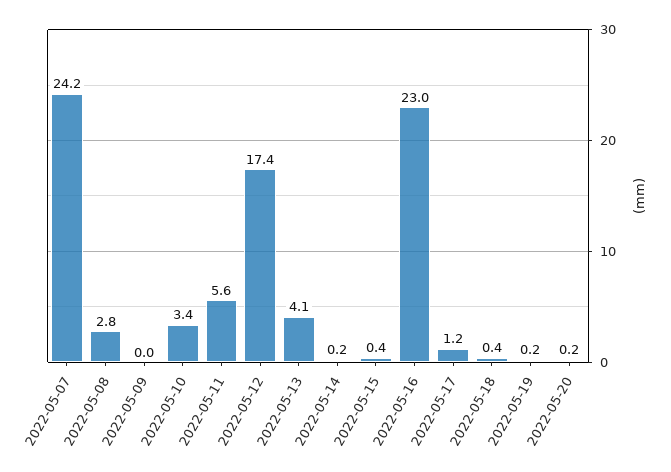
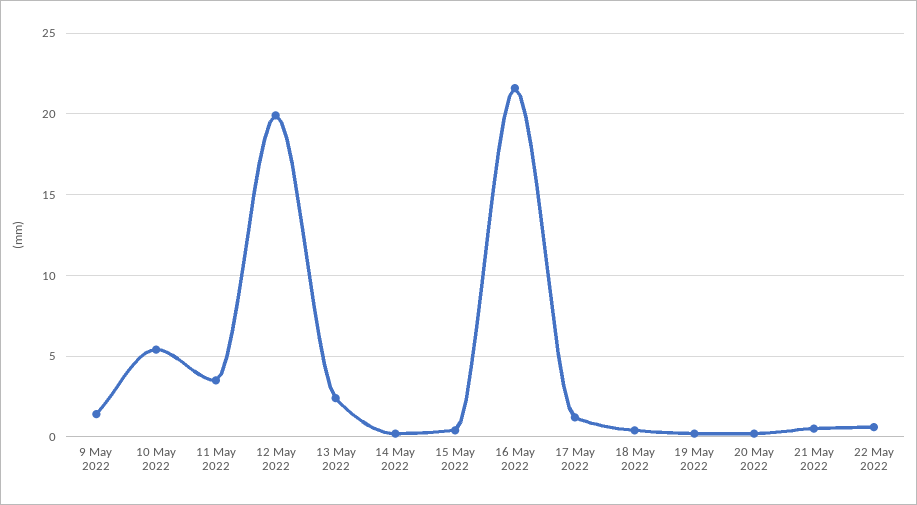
2022-05-07: 24.2 -> none
2022-05-08: 2.8 -> none
2022-05-09: 0 -> 1.5
2022-05-10: 3.4 -> 5.5
2022-05-11: 5.6 -> 3.5
2022-05-12: 17.4 -> 20
2022-05-13: 4.1 -> 2.5
2022-05-16: 23 -> 21.5
21 May 2022: none -> 0.5
22 May 2022: none -> 0.5

